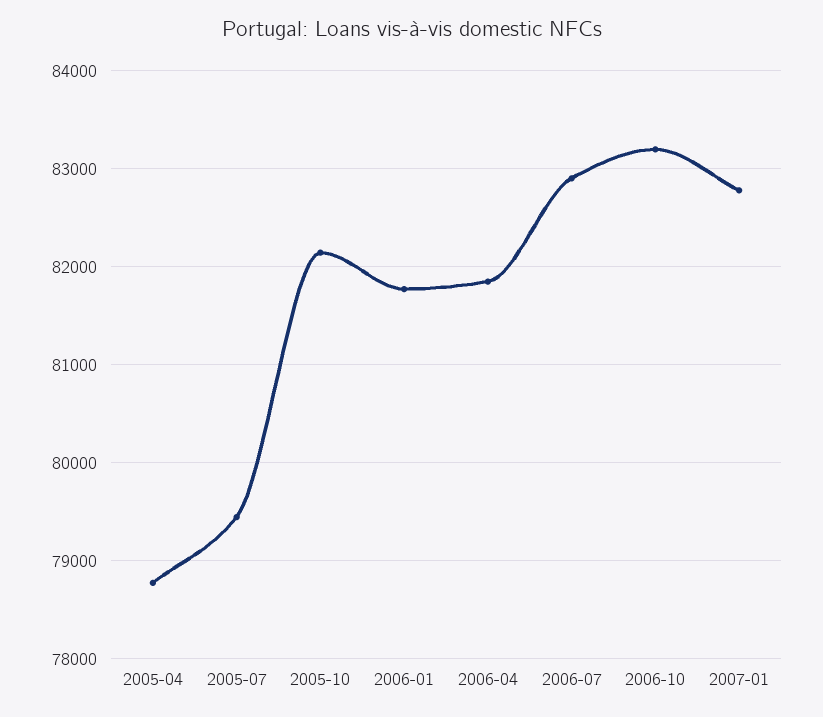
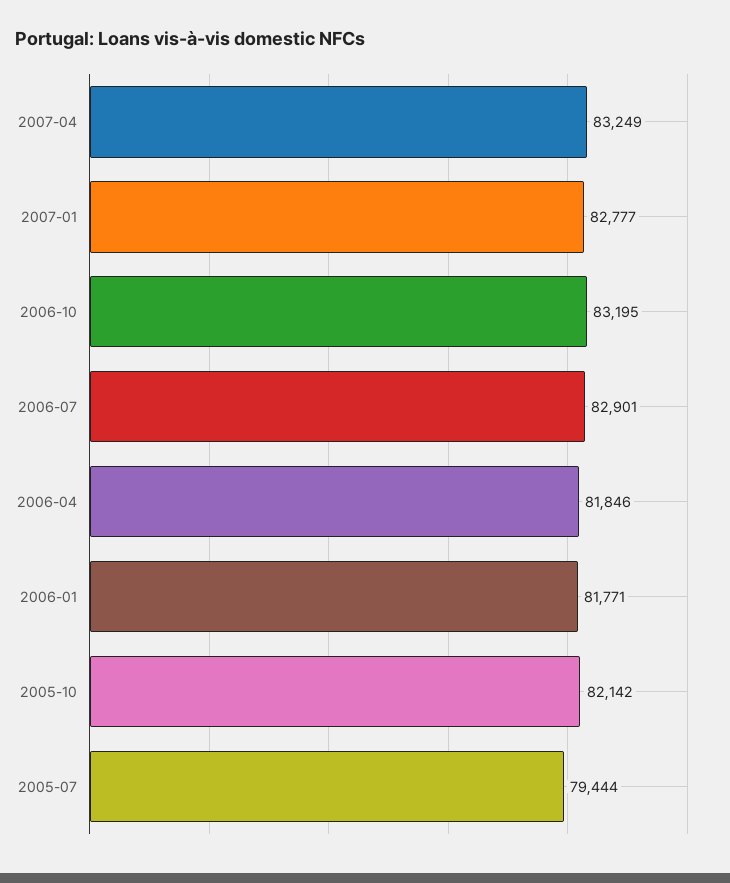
2005-04: 78800 -> none
2007-04: none -> 83249

